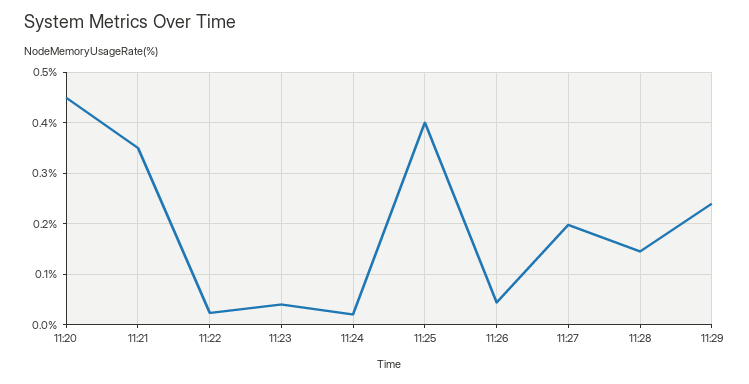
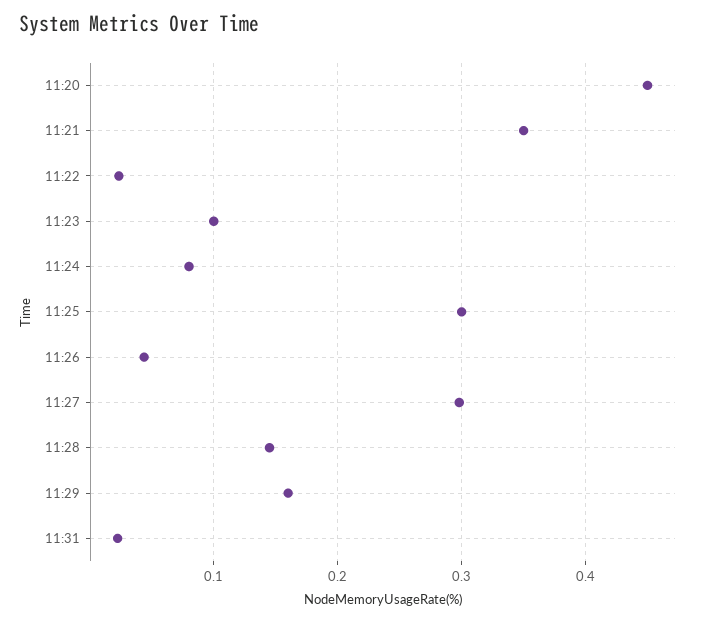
11:23: 0.04 -> 0.1
11:24: 0.02 -> 0.08
11:25: 0.4 -> 0.3
11:27: 0.2 -> 0.3
11:29: 0.24 -> 0.16
11:31: none -> 0.02

